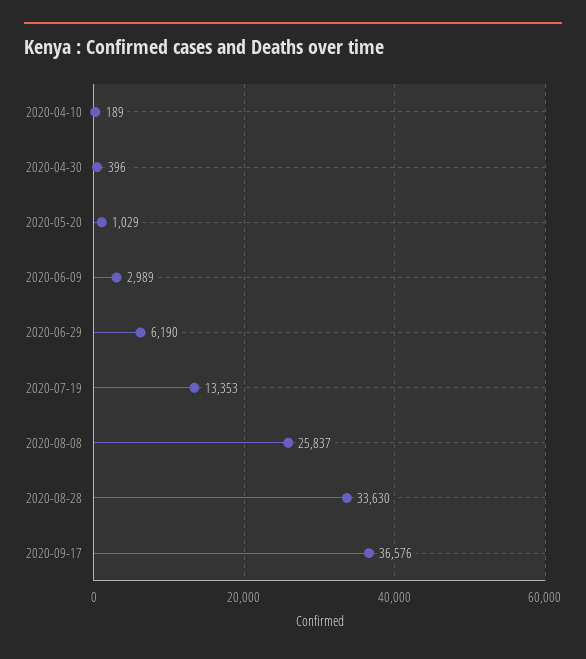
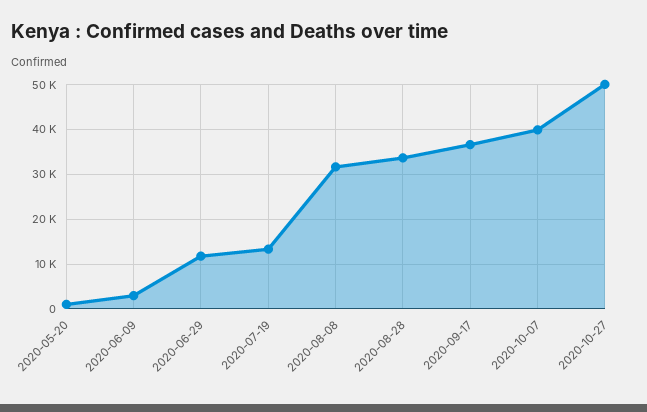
2020-04-10: 189 -> none
2020-04-30: 396 -> none
2020-06-29: 6190 -> 12000
2020-08-08: 25837 -> 32000
2020-10-07: none -> 40000
2020-10-27: none -> 50000

